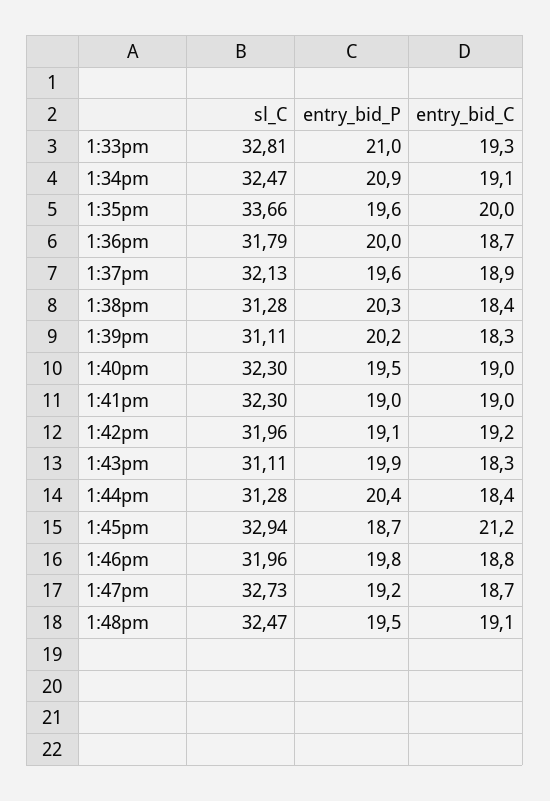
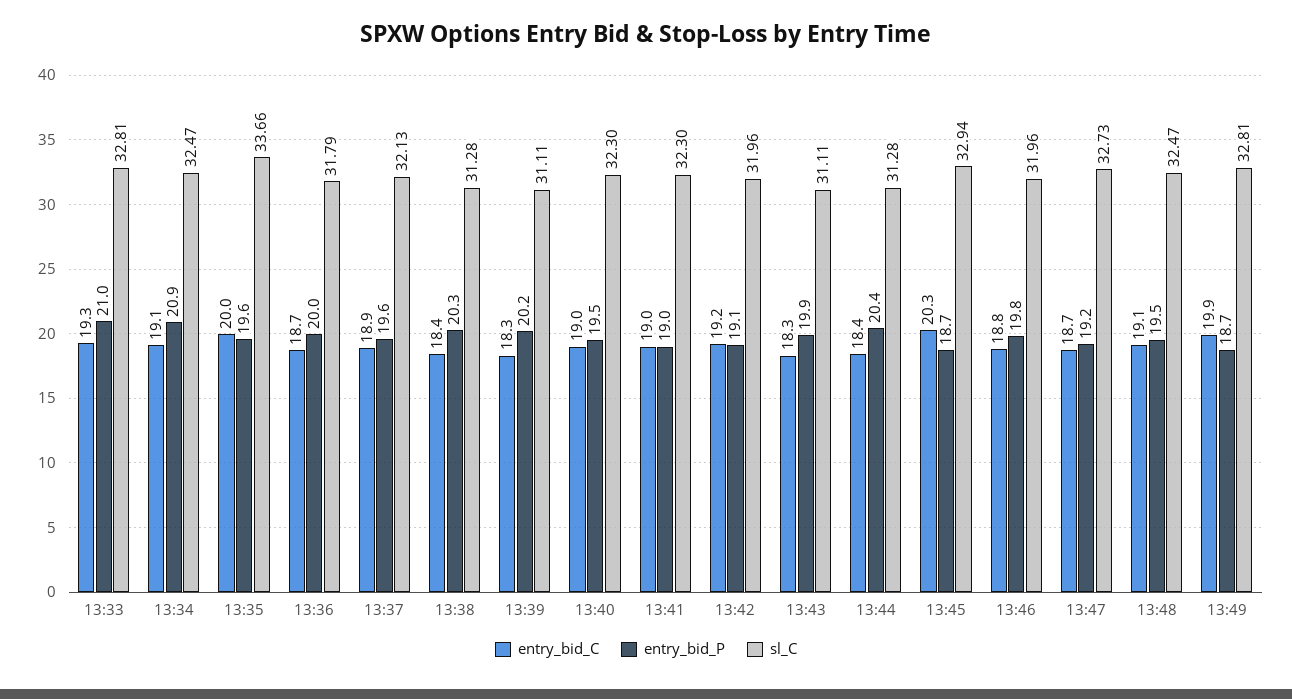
entry_bid_C, 1:45pm: 21.2 -> 20.3
entry_bid_C, 13:49: none -> 19.9
entry_bid_P, 13:49: none -> 18.7
sl_C, 13:49: none -> 32.81

